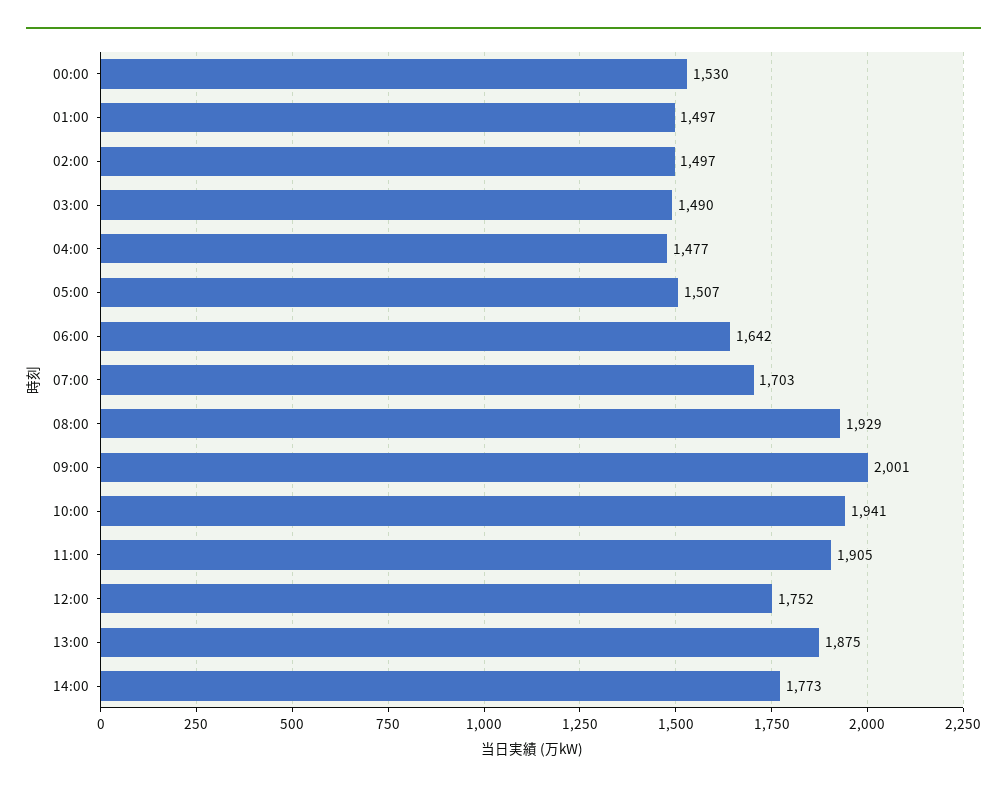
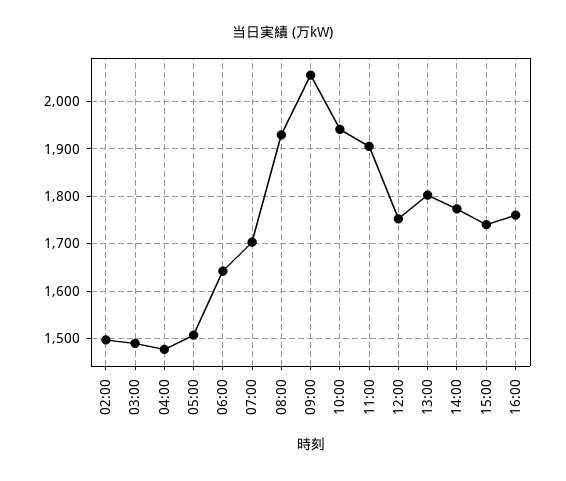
00:00: 1530 -> none
01:00: 1497 -> none
09:00: 2001 -> 2060
13:00: 1875 -> 1800
15:00: none -> 1740
16:00: none -> 1760

